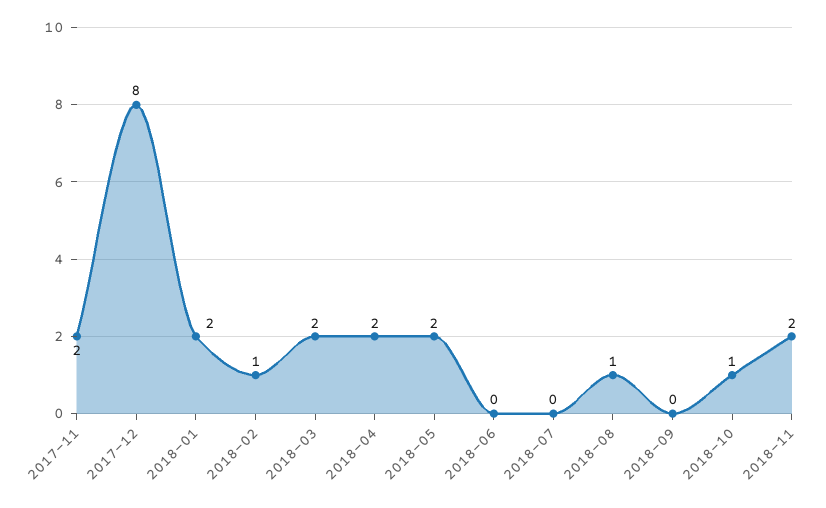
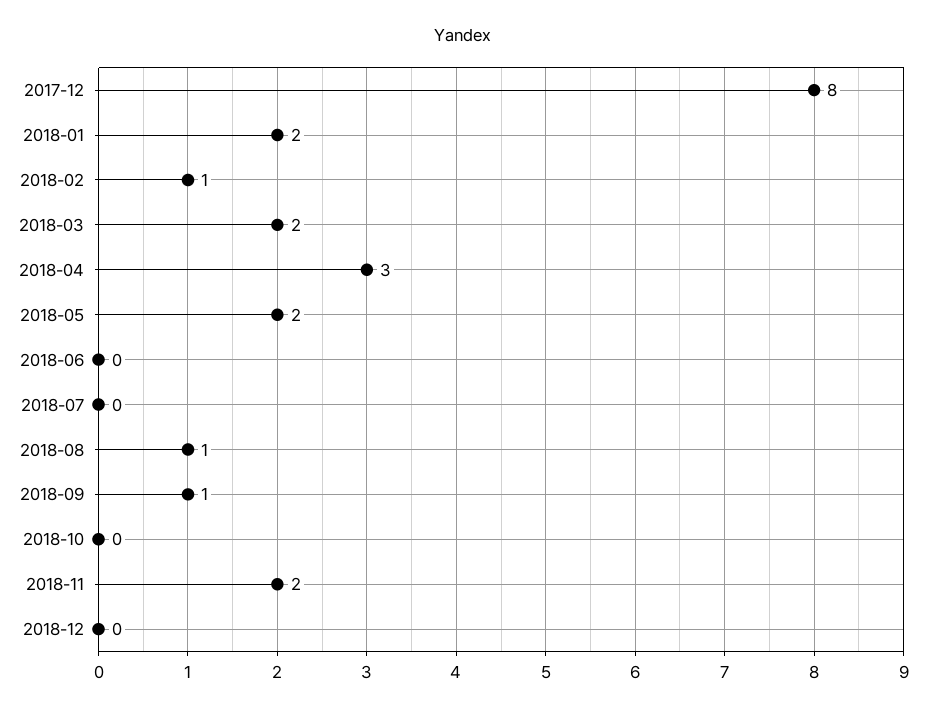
2017-11: 2 -> none
2018-04: 2 -> 3
2018-09: 0 -> 1
2018-10: 1 -> 0
2018-12: none -> 0

